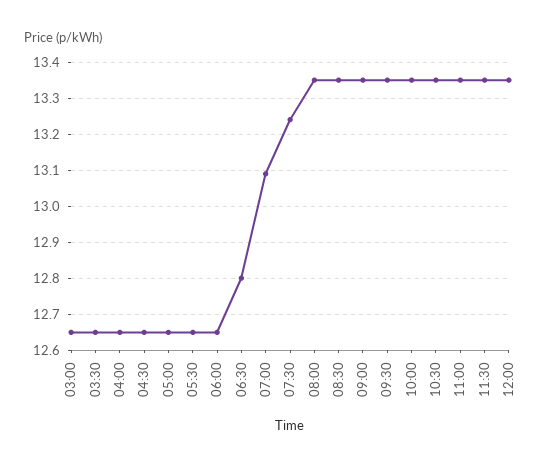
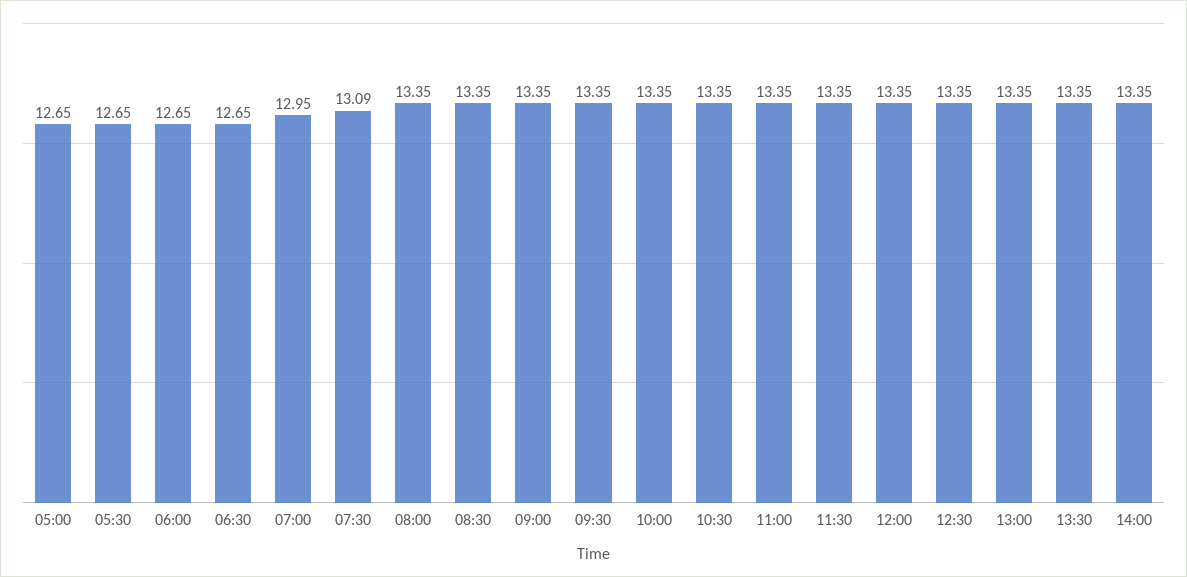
03:00: 12.65 -> none
03:30: 12.65 -> none
04:00: 12.65 -> none
04:30: 12.65 -> none
06:30: 12.8 -> 12.65
07:00: 13.1 -> 12.95
07:30: 13.25 -> 13.09
12:30: none -> 13.35
13:00: none -> 13.35
13:30: none -> 13.35
14:00: none -> 13.35

